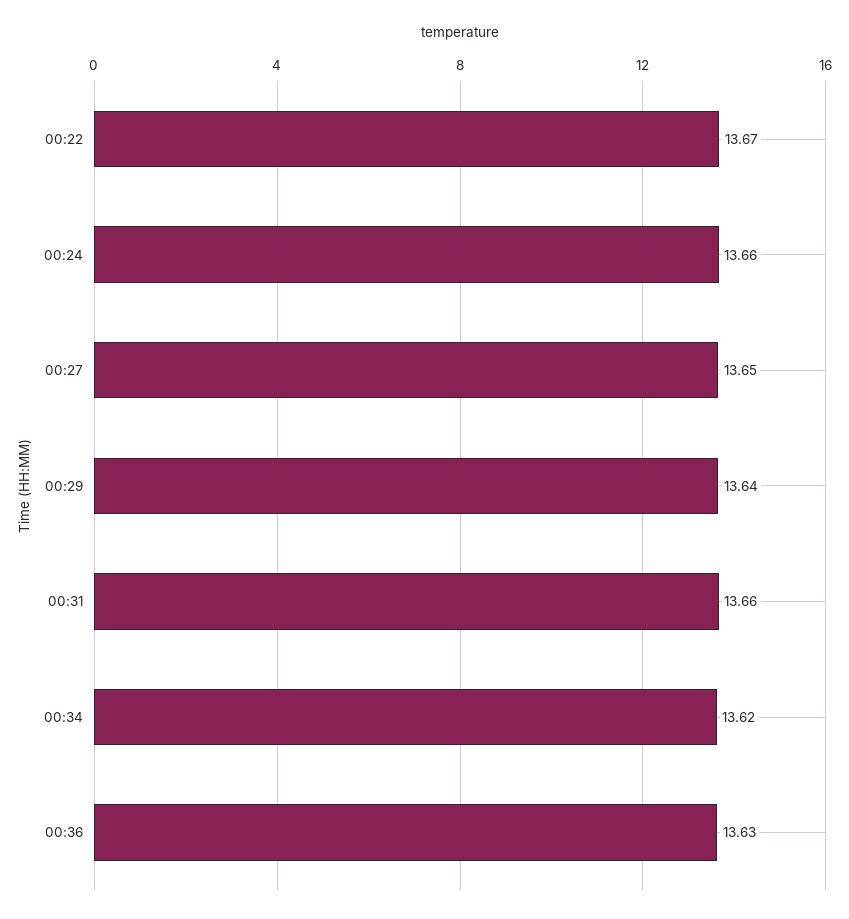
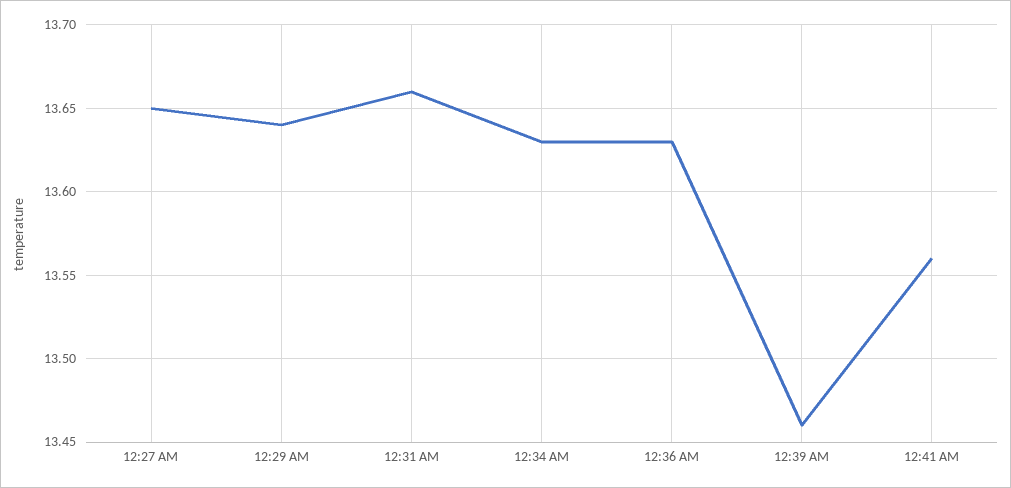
00:22: 13.67 -> none
00:24: 13.66 -> none
00:34: 13.62 -> 13.63
12:39 AM: none -> 13.46
12:41 AM: none -> 13.56

